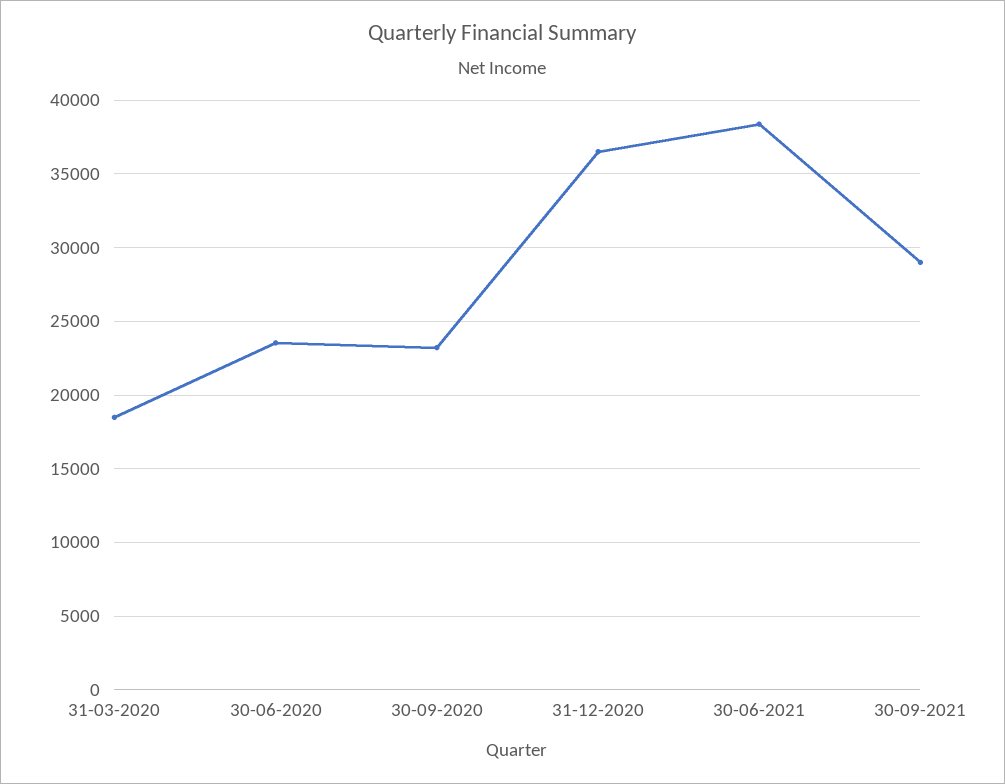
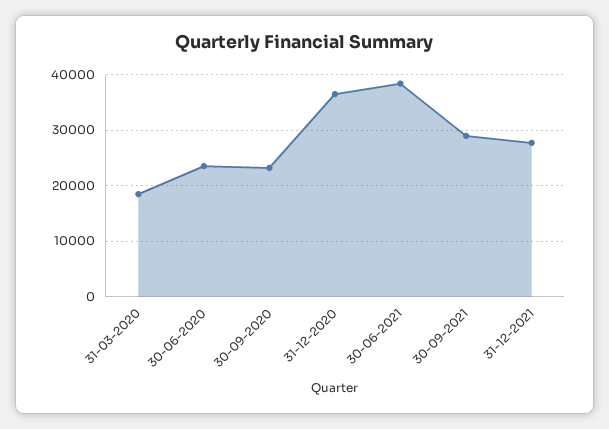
31-12-2021: none -> 28000

